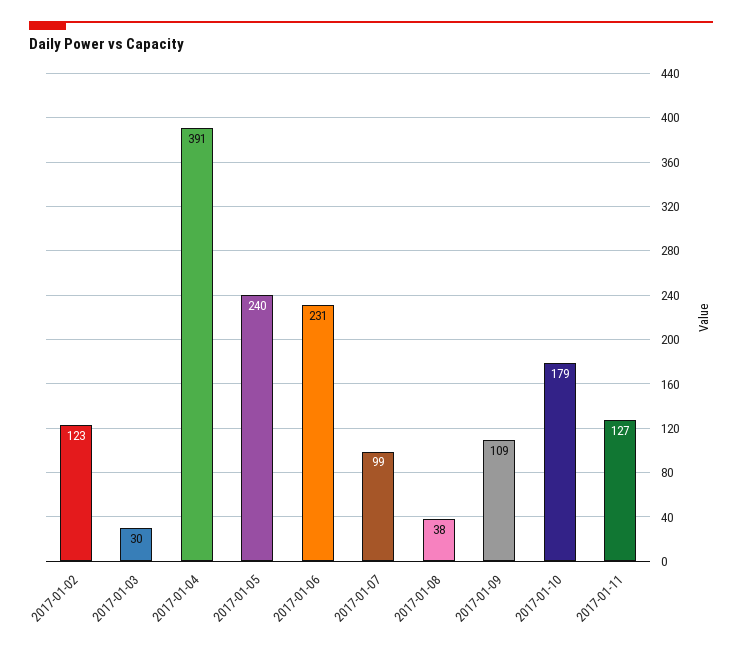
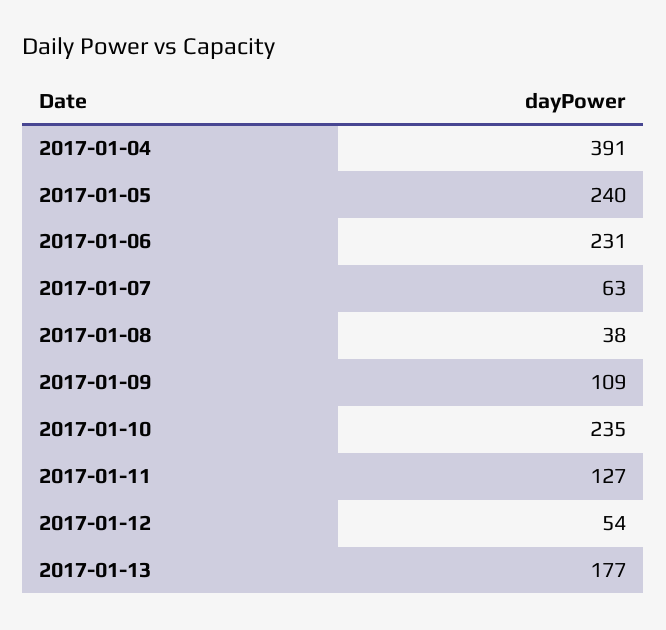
2017-01-02: 123 -> none
2017-01-03: 30 -> none
2017-01-07: 99 -> 63
2017-01-10: 179 -> 235
2017-01-12: none -> 54
2017-01-13: none -> 177

